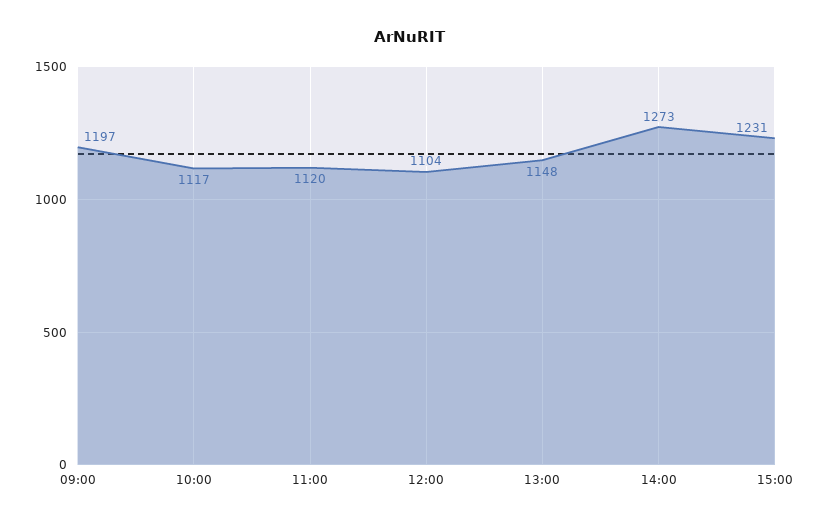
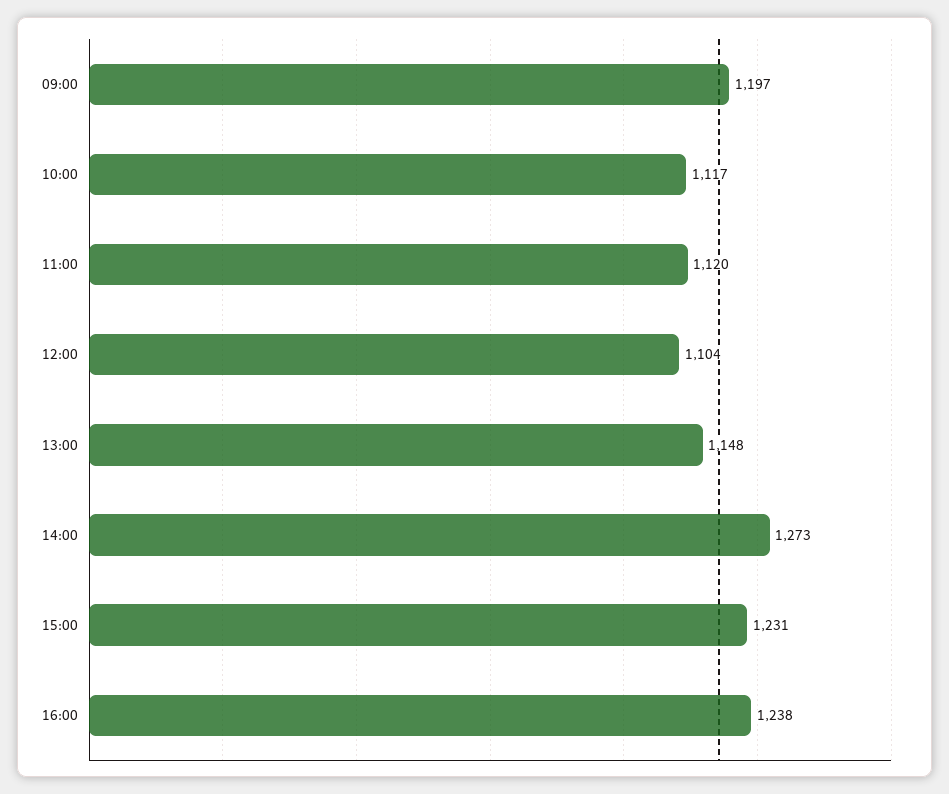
16:00: none -> 1238

